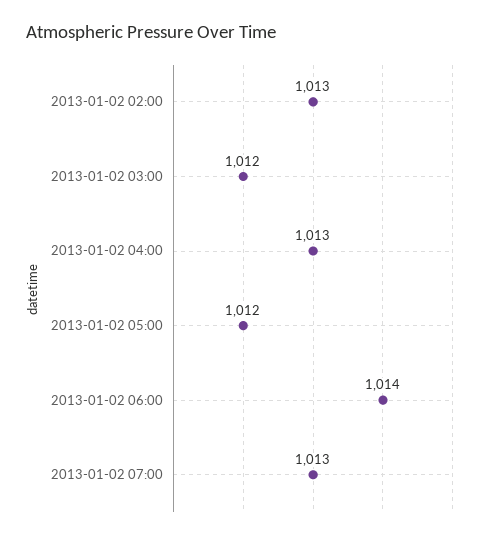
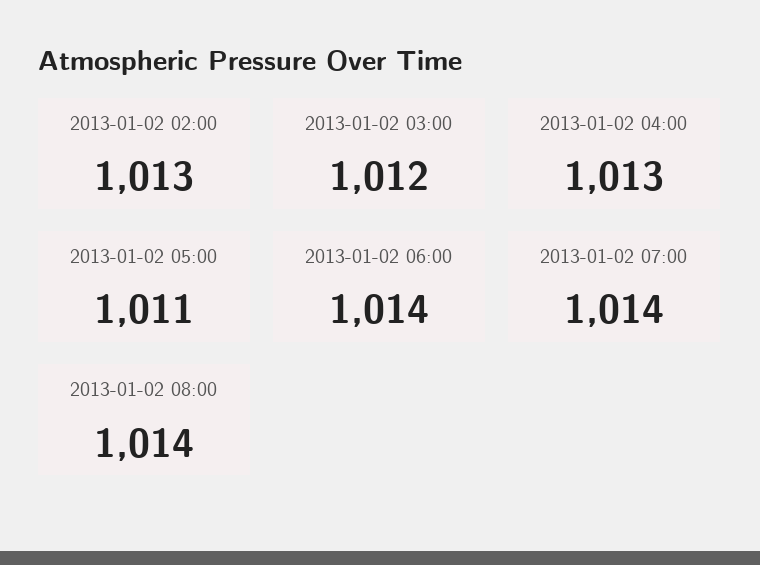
2013-01-02 05:00: 1012 -> 1011
2013-01-02 07:00: 1013 -> 1014
2013-01-02 08:00: none -> 1014

